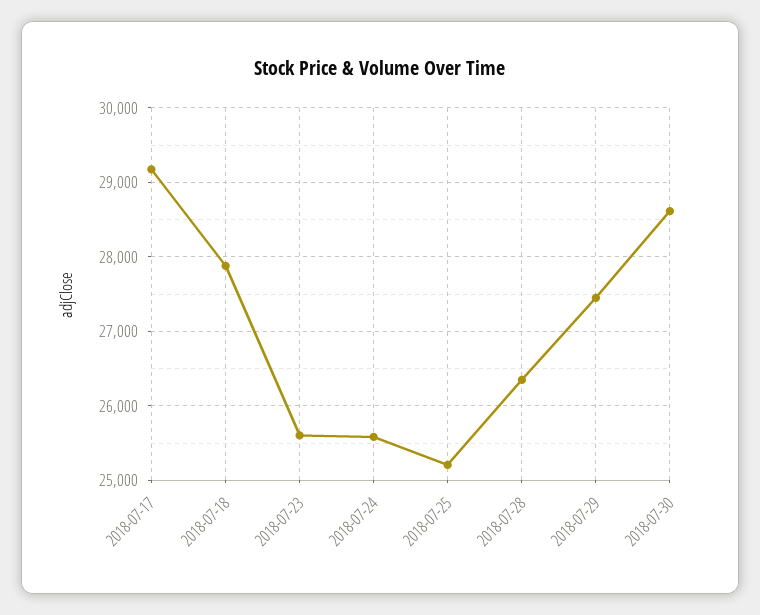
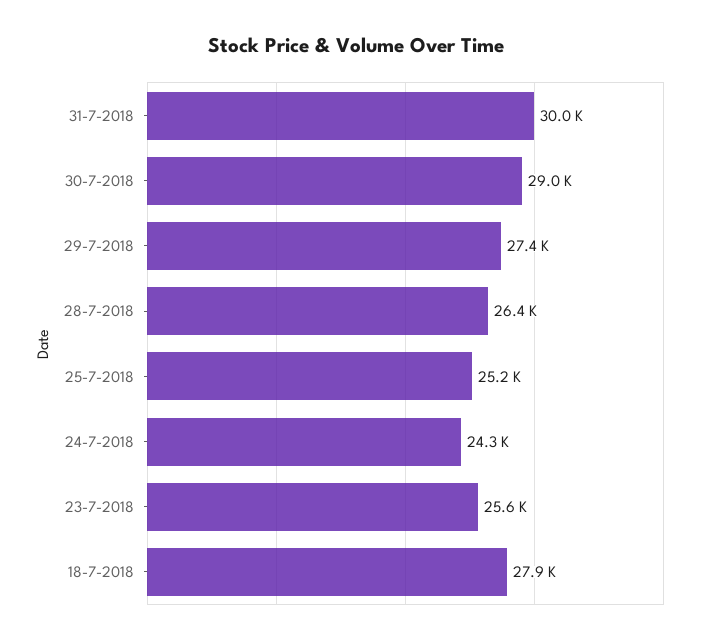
2018-07-17: 29200 -> none
2018-07-24: 25600 -> 24300
2018-07-30: 28600 -> 29000
31-7-2018: none -> 30000

